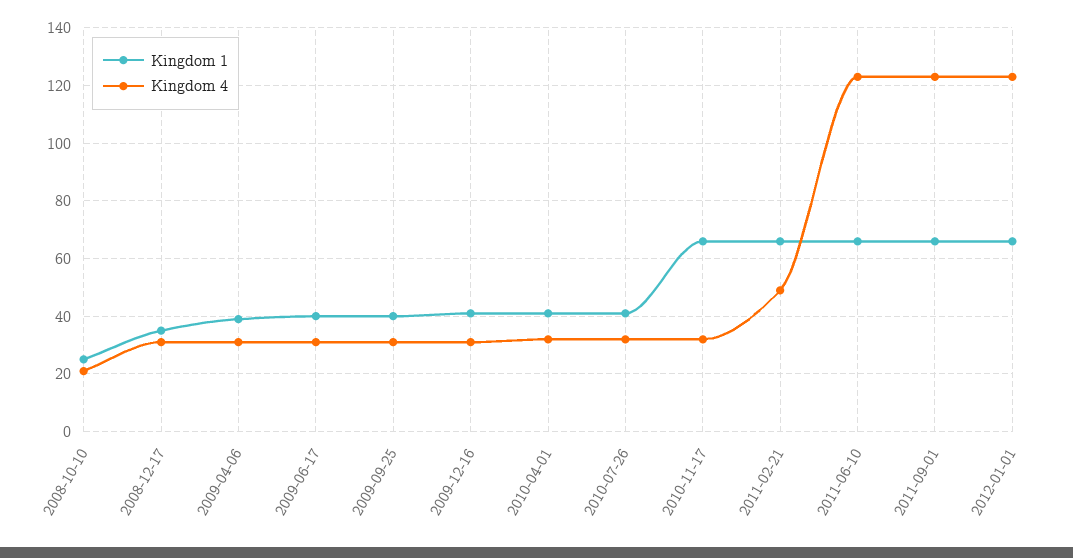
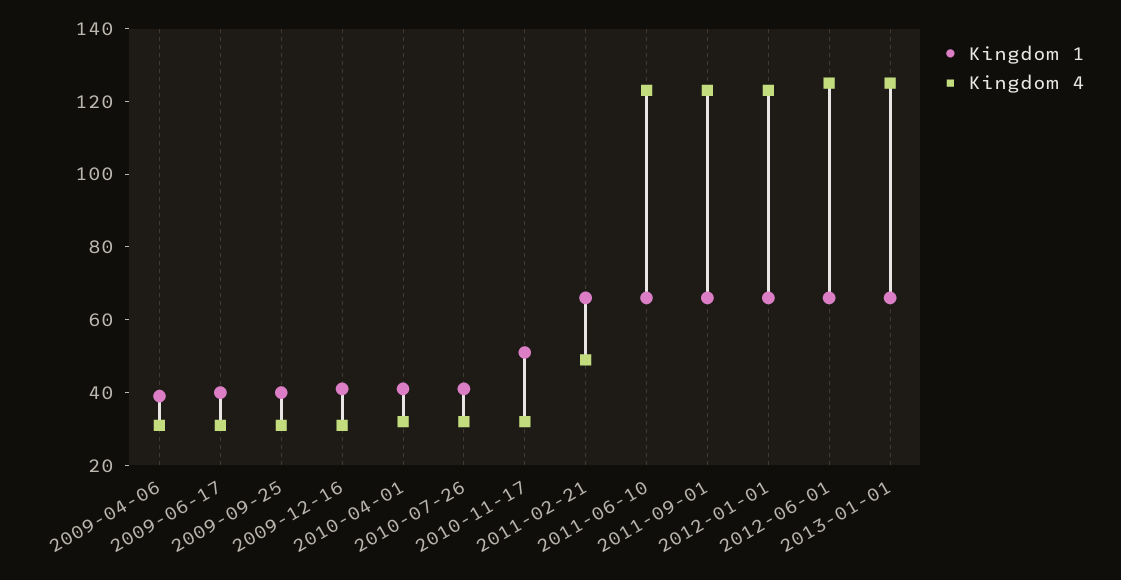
Kingdom 1, 2008-10-10: 25 -> none
Kingdom 4, 2008-10-10: 20 -> none
Kingdom 1, 2008-12-17: 35 -> none
Kingdom 4, 2008-12-17: 30 -> none
Kingdom 1, 2010-11-17: 65 -> 50
Kingdom 1, 2012-06-01: none -> 65
Kingdom 4, 2012-06-01: none -> 125
Kingdom 1, 2013-01-01: none -> 65
Kingdom 4, 2013-01-01: none -> 125

